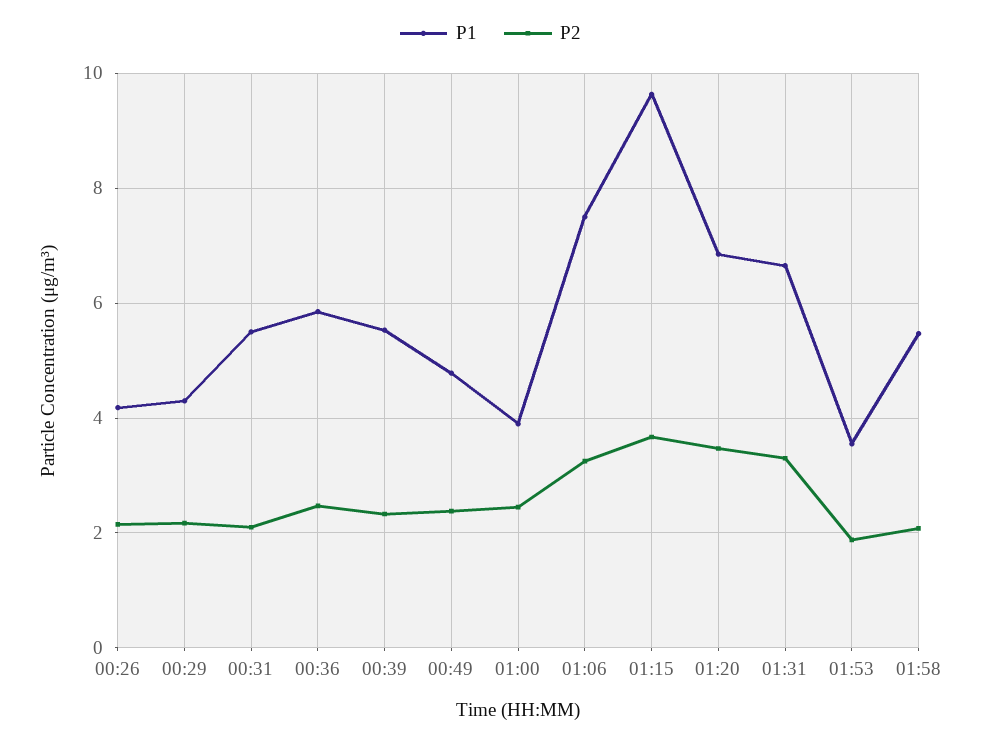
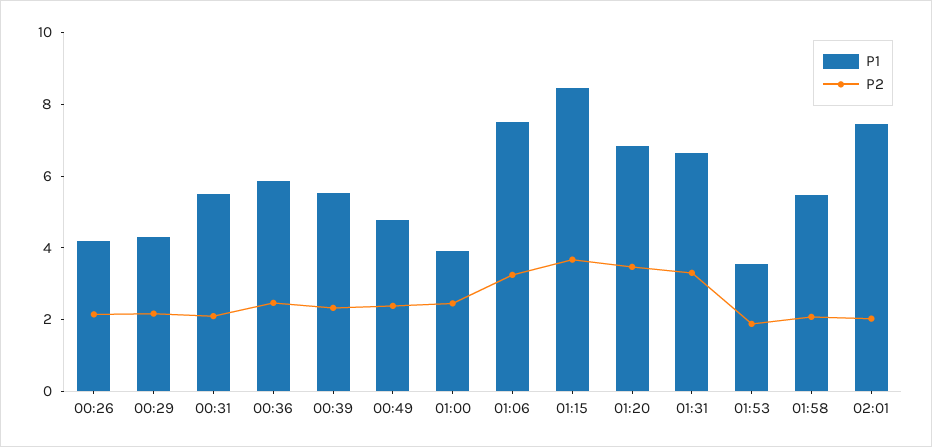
P1, 01:15: 9.6 -> 8.5
P1, 02:01: none -> 7.5
P2, 02:01: none -> 2

